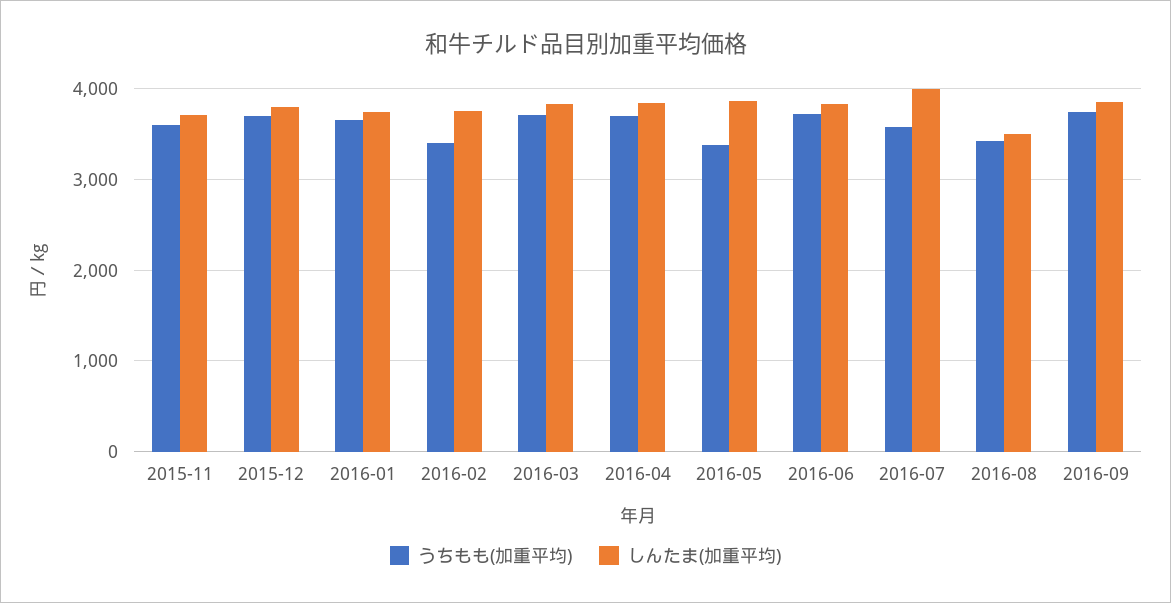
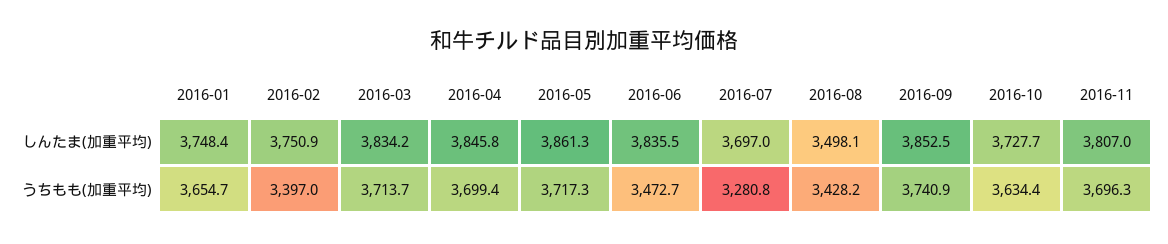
うちもも(加重平均), 2015-11: 3600 -> none
しんたま(加重平均), 2015-11: 3700 -> none
うちもも(加重平均), 2015-12: 3700 -> none
しんたま(加重平均), 2015-12: 3800 -> none
うちもも(加重平均), 2016-05: 3400 -> 3717.3
うちもも(加重平均), 2016-06: 3700 -> 3472.7
うちもも(加重平均), 2016-07: 3600 -> 3280.8
しんたま(加重平均), 2016-07: 4000 -> 3697
しんたま(加重平均), 2016-10: none -> 3727.7
しんたま(加重平均), 2016-11: none -> 3807
うちもも(加重平均), 2016-10: none -> 3634.4
うちもも(加重平均), 2016-11: none -> 3696.3

